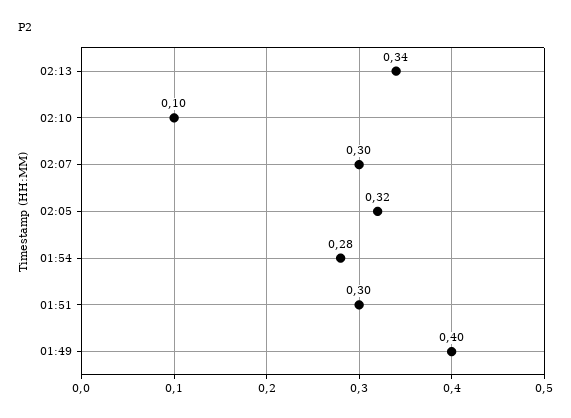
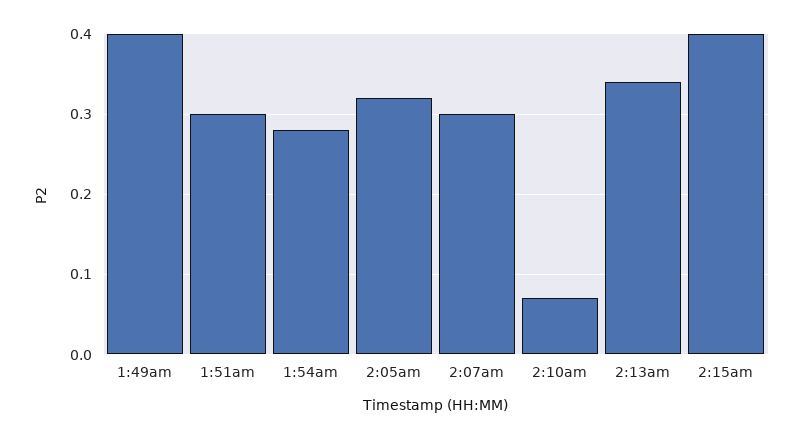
02:10: 0.1 -> 0.07
2:15am: none -> 0.4

